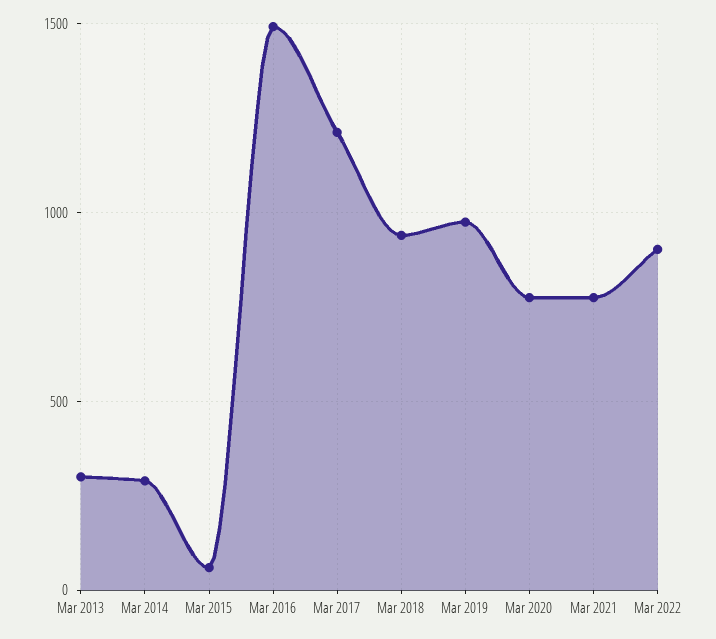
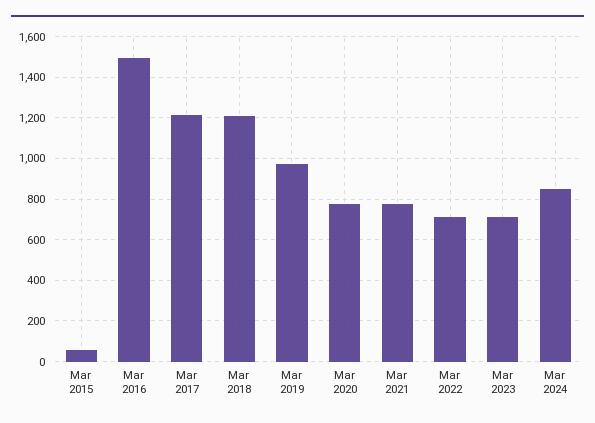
Mar 2013: 300 -> none
Mar 2014: 300 -> none
Mar 2018: 950 -> 1200
Mar 2022: 900 -> 700
Mar 2023: none -> 700
Mar 2024: none -> 850

